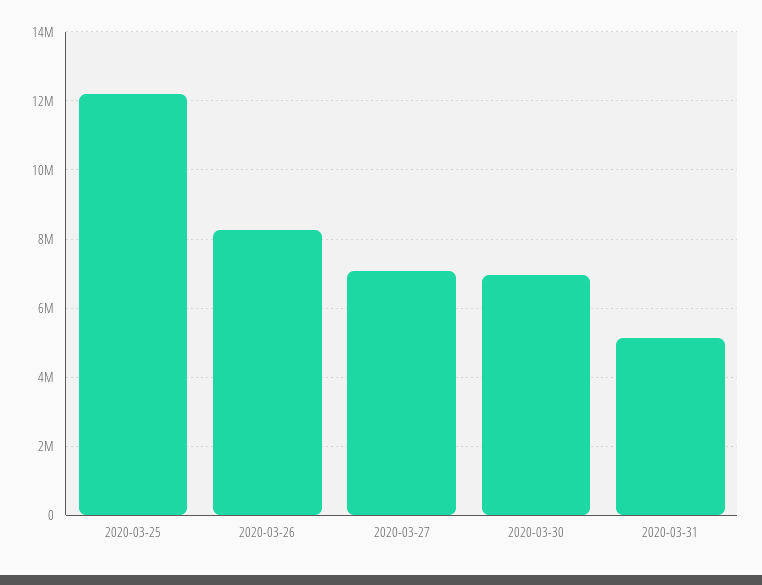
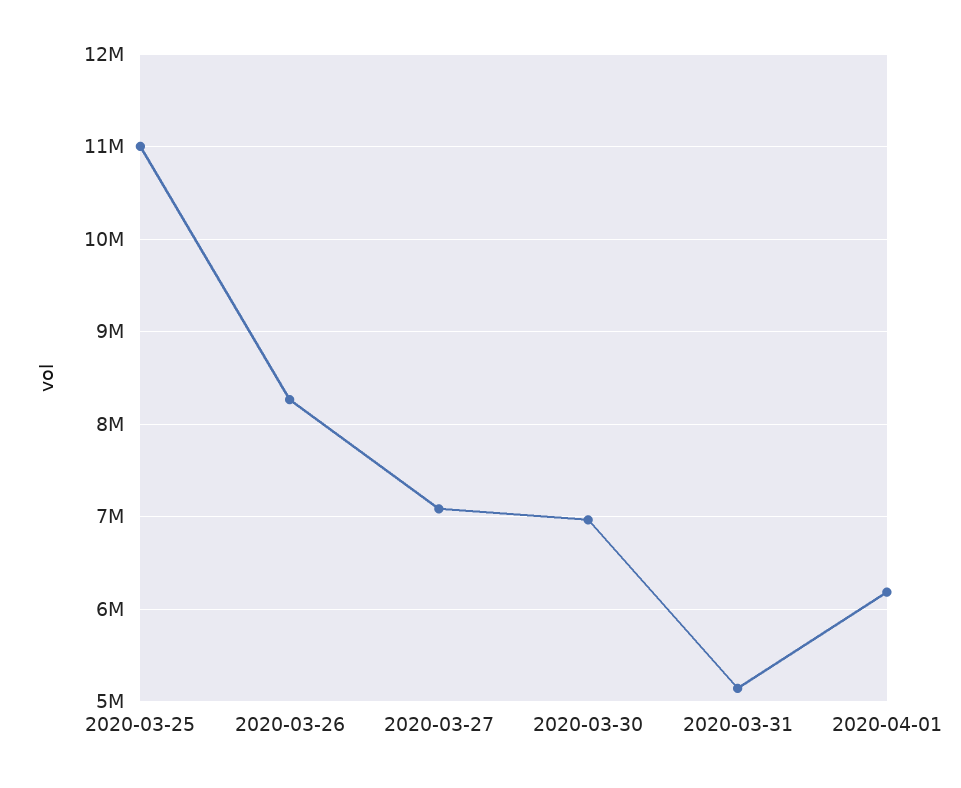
2020-03-25: 12200000 -> 11000000
2020-04-01: none -> 6200000

